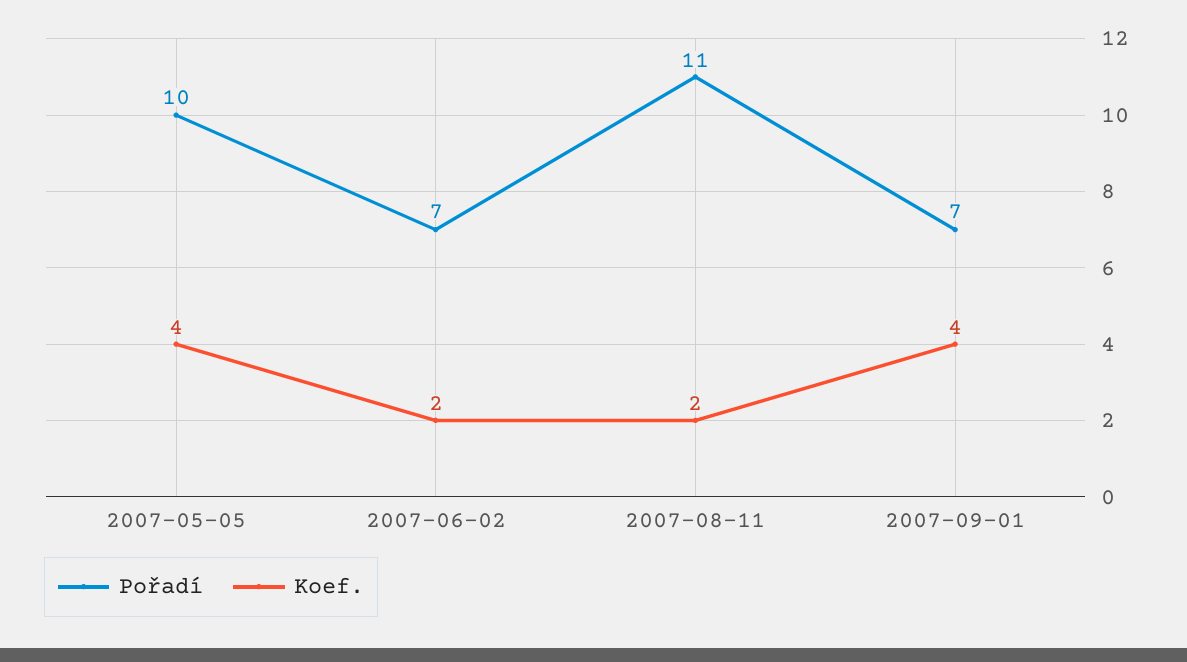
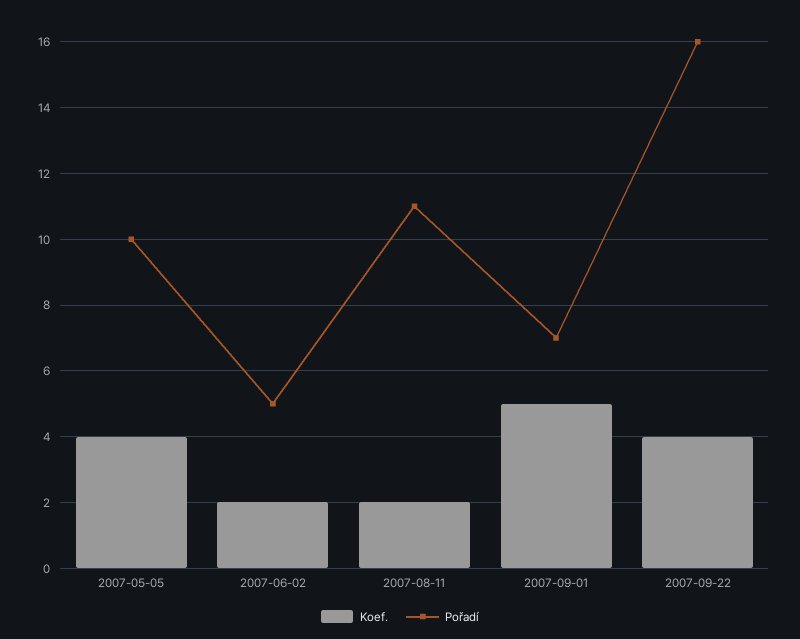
Pořadí, 2007-06-02: 7 -> 5
Koef., 2007-09-01: 4 -> 5
Koef., 2007-09-22: none -> 4
Pořadí, 2007-09-22: none -> 16

